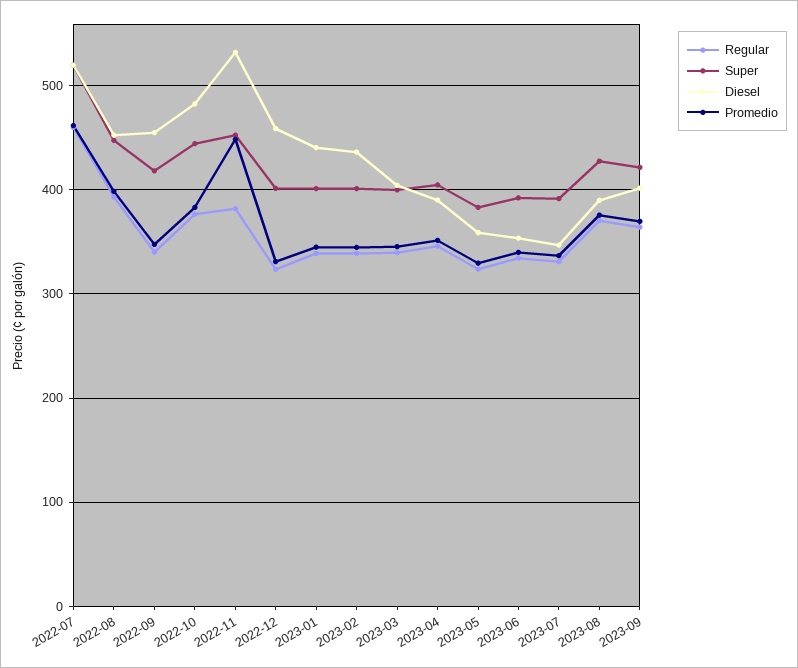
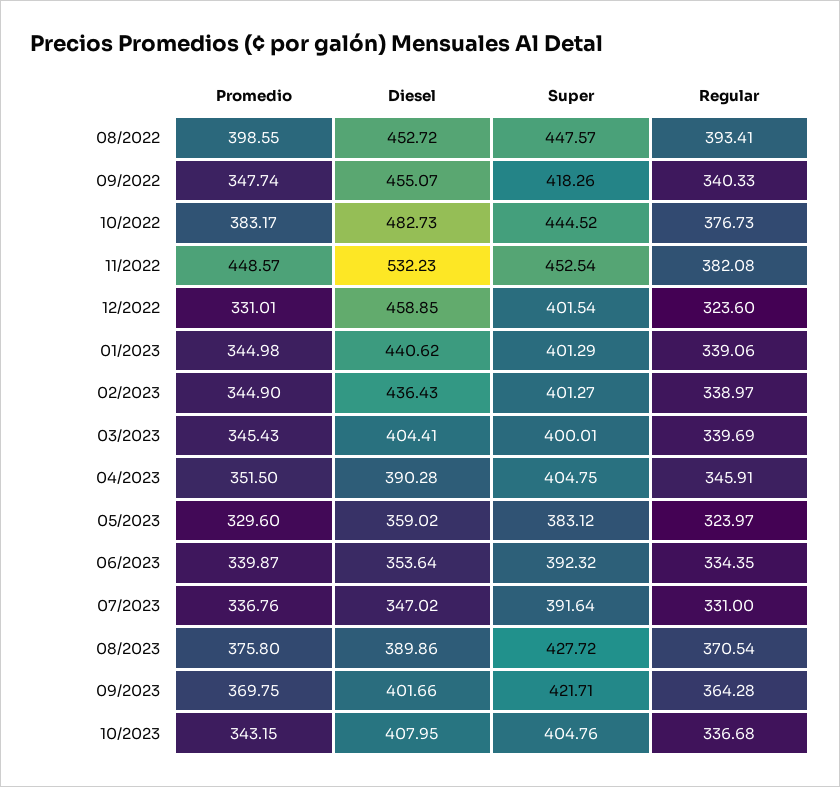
Regular, 2022-07: 460 -> none
Super, 2022-07: 520 -> none
Diesel, 2022-07: 520 -> none
Promedio, 2022-07: 460 -> none
Promedio, 10/2023: none -> 343.15
Diesel, 10/2023: none -> 407.95
Super, 10/2023: none -> 404.76
Regular, 10/2023: none -> 336.68

